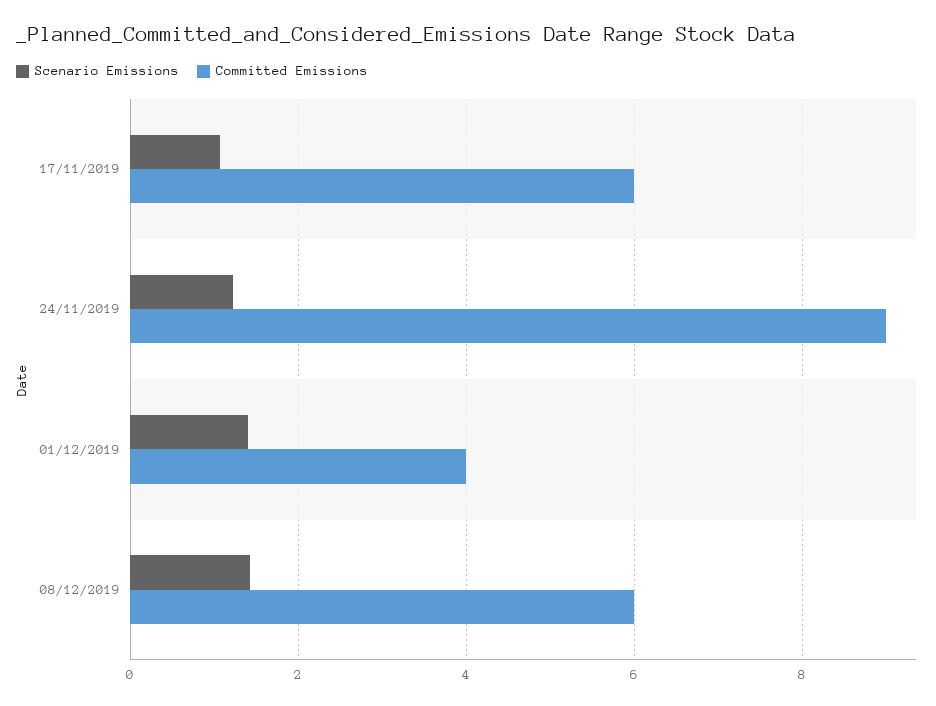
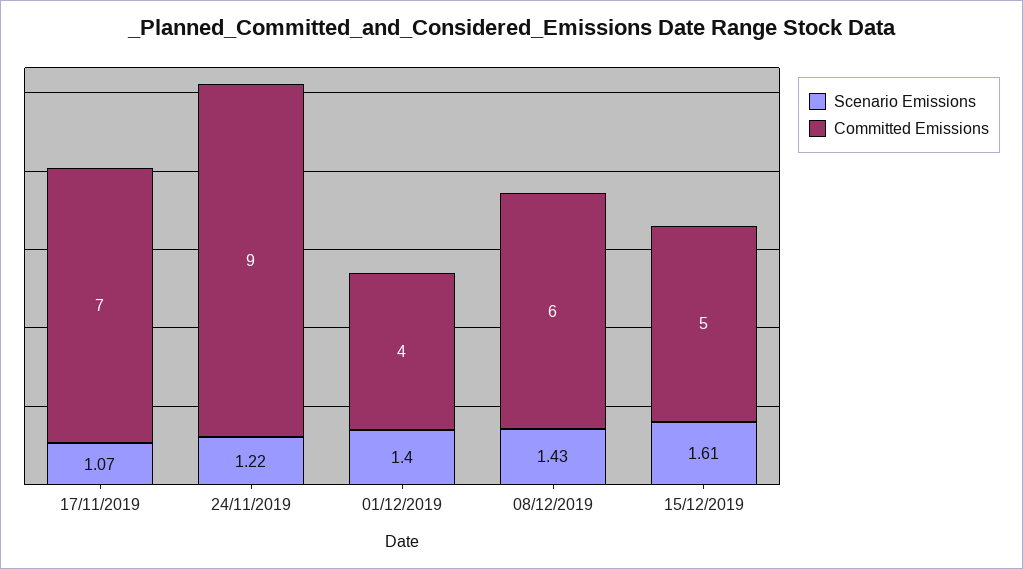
Committed Emissions, 17/11/2019: 6 -> 7
Scenario Emissions, 15/12/2019: none -> 1.61
Committed Emissions, 15/12/2019: none -> 5

